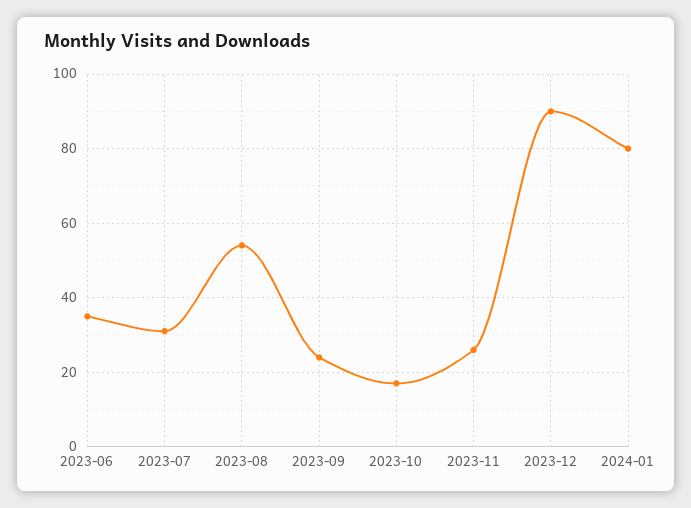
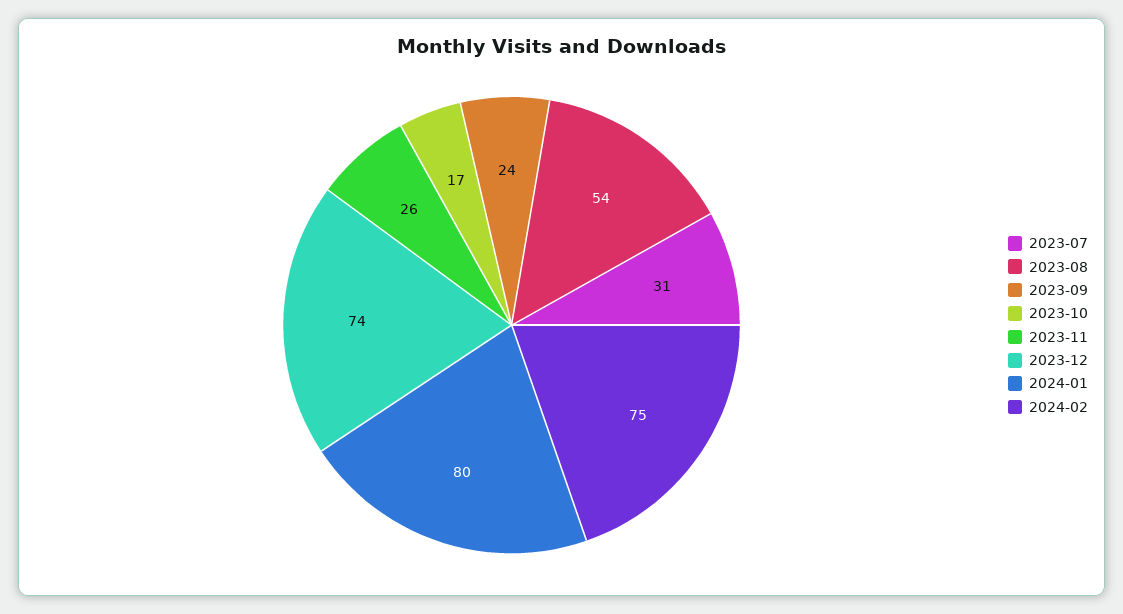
2023-06: 35 -> none
2023-12: 90 -> 74
2024-02: none -> 75

